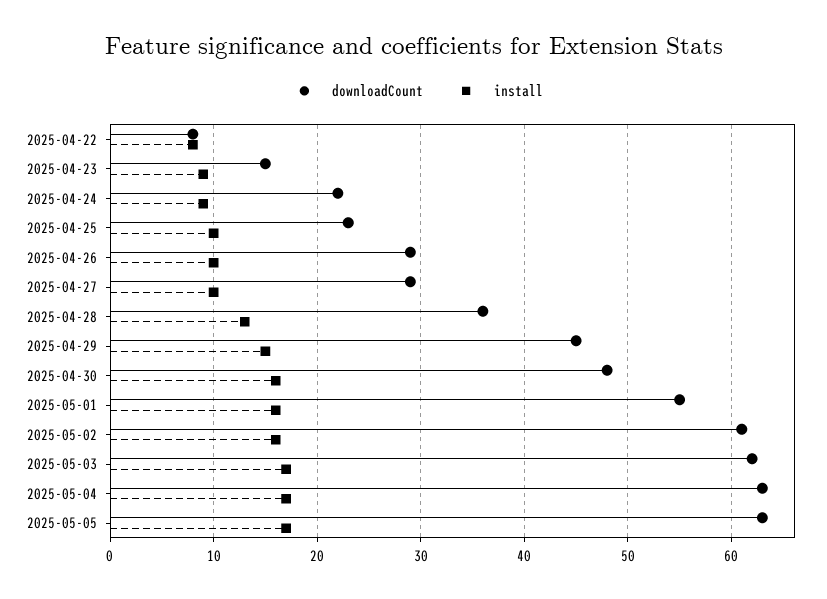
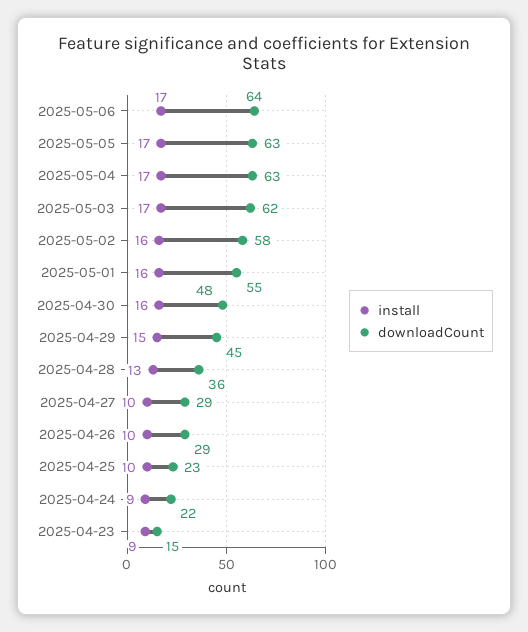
downloadCount, 2025-04-22: 8 -> none
install, 2025-04-22: 8 -> none
downloadCount, 2025-05-02: 61 -> 58
install, 2025-05-06: none -> 17
downloadCount, 2025-05-06: none -> 64

